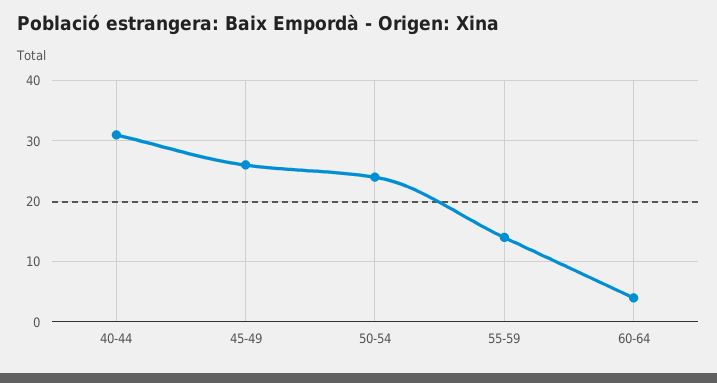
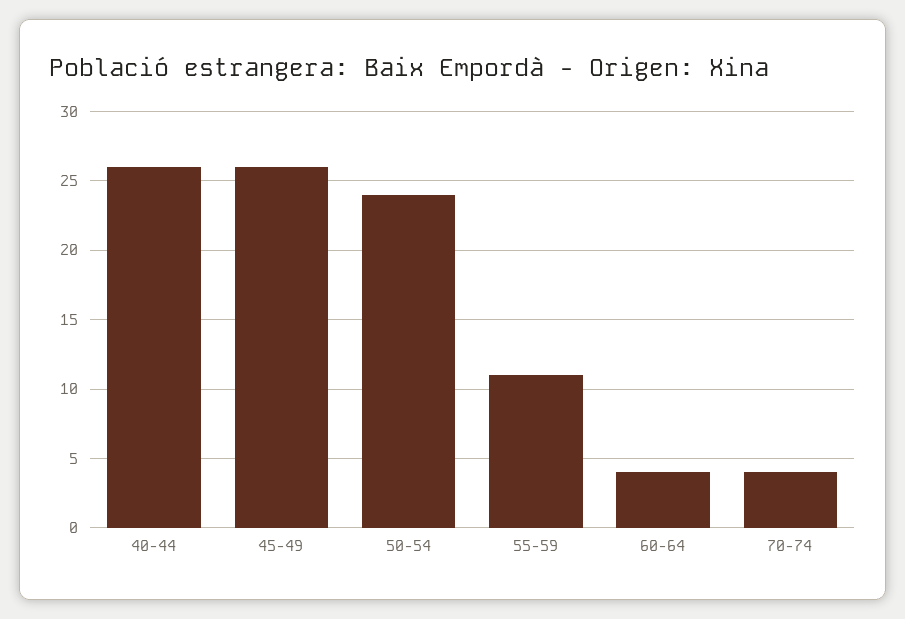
40-44: 31 -> 26
55-59: 14 -> 11
70-74: none -> 4

